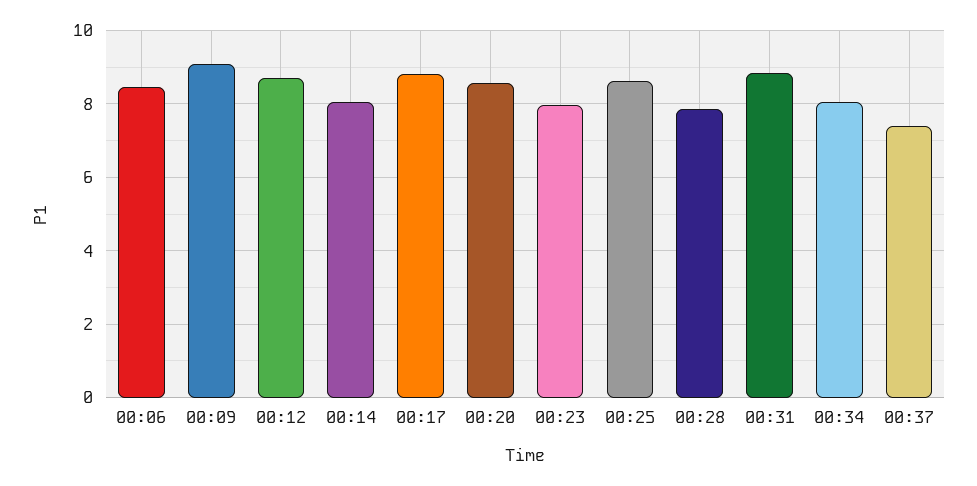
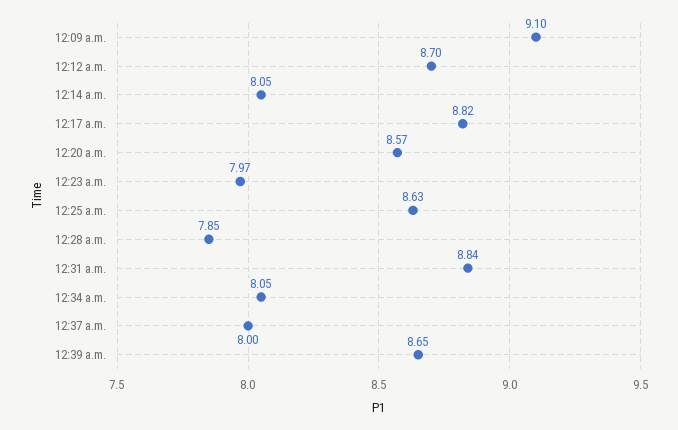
00:06: 8.4 -> none
00:37: 7.4 -> 8
12:39 a.m.: none -> 8.65

